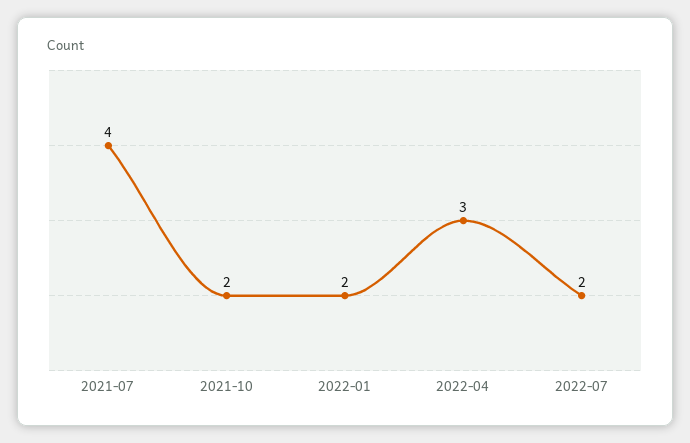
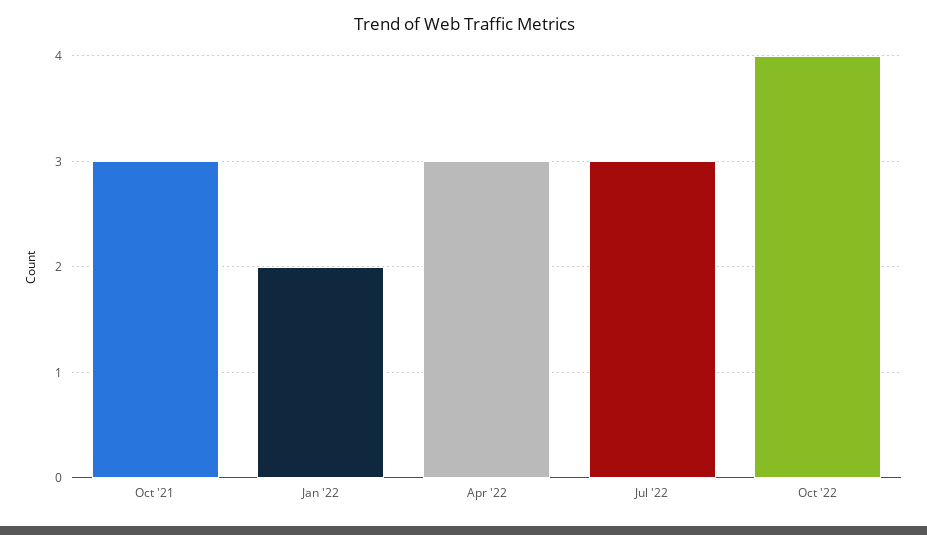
2021-07: 4 -> none
2021-10: 2 -> 3
2022-07: 2 -> 3
Oct '22: none -> 4

